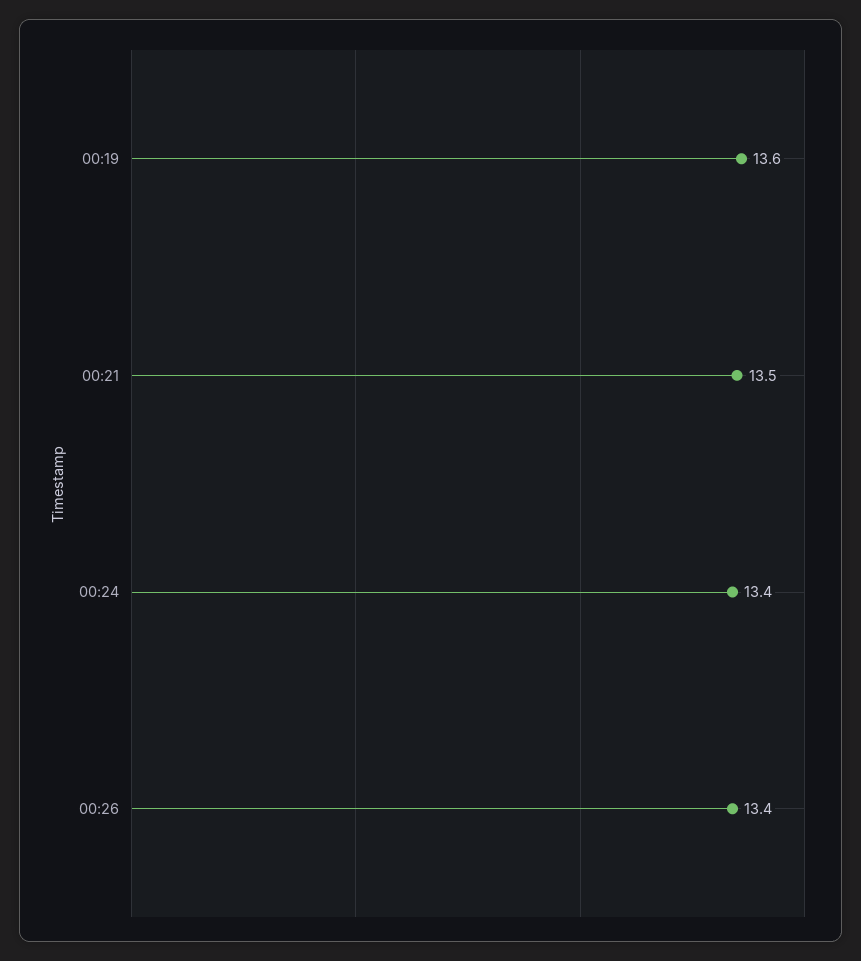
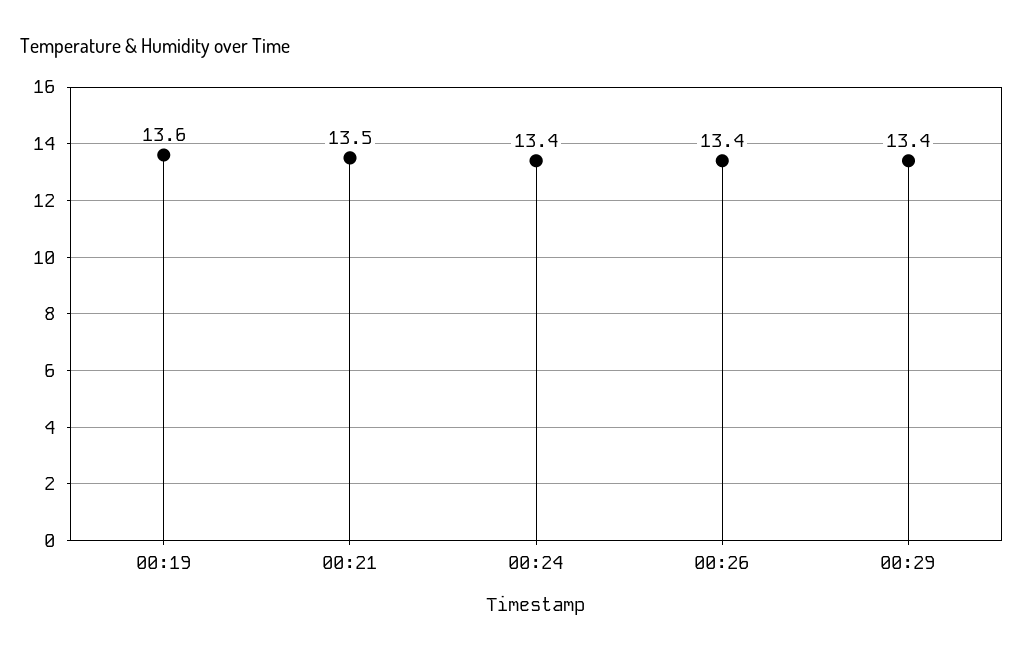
00:29: none -> 13.4

